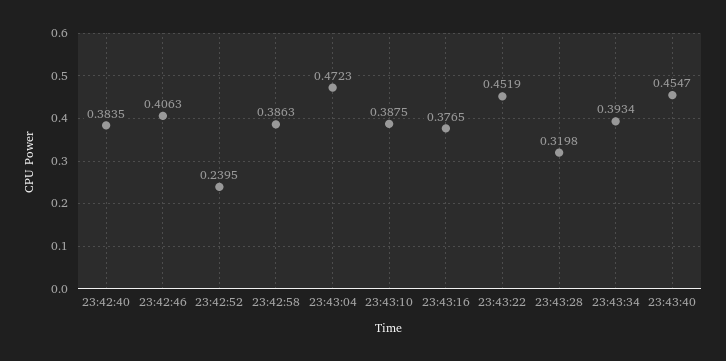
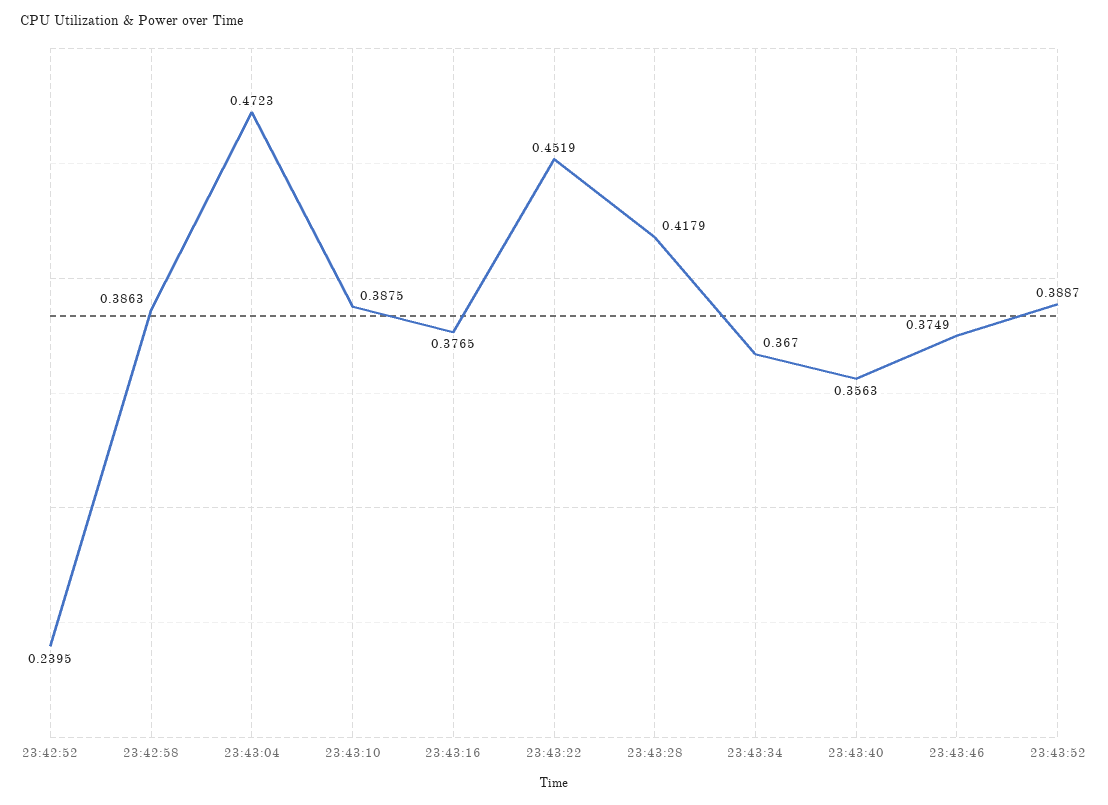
23:42:40: 0.3835 -> none
23:42:46: 0.4063 -> none
23:43:28: 0.3198 -> 0.4179
23:43:34: 0.3934 -> 0.367
23:43:40: 0.4547 -> 0.3563
23:43:46: none -> 0.3749
23:43:52: none -> 0.3887

